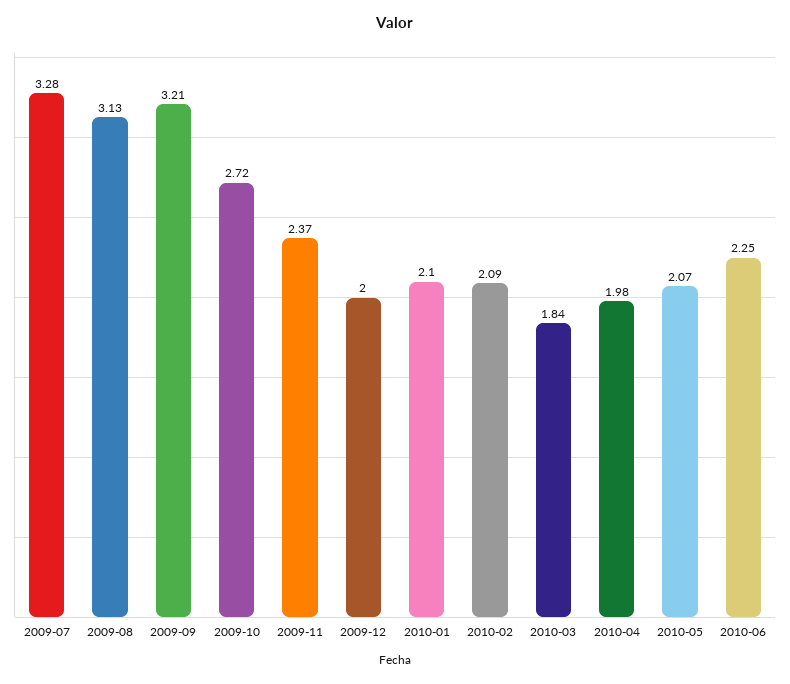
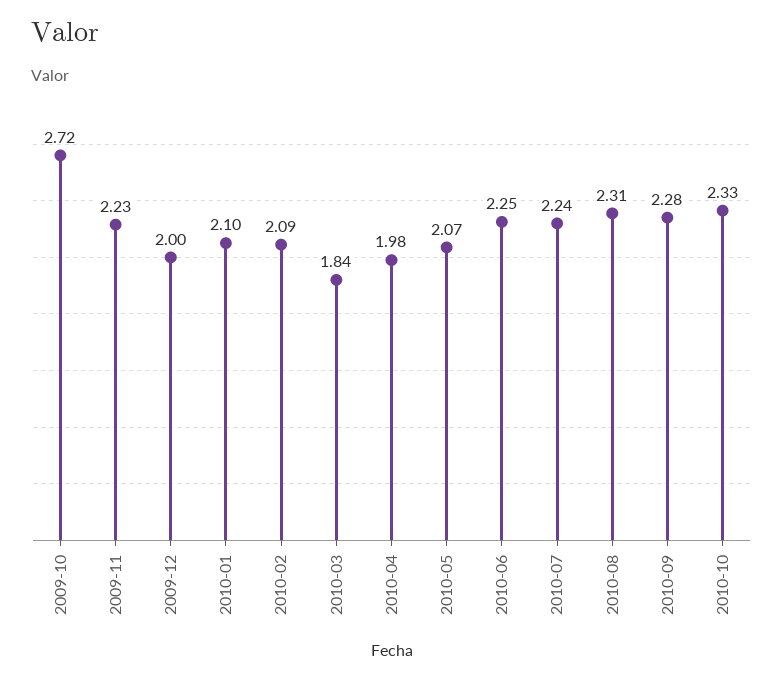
2009-07: 3.28 -> none
2009-08: 3.13 -> none
2009-09: 3.21 -> none
2009-11: 2.37 -> 2.23
2010-07: none -> 2.24
2010-08: none -> 2.31
2010-09: none -> 2.28
2010-10: none -> 2.33

